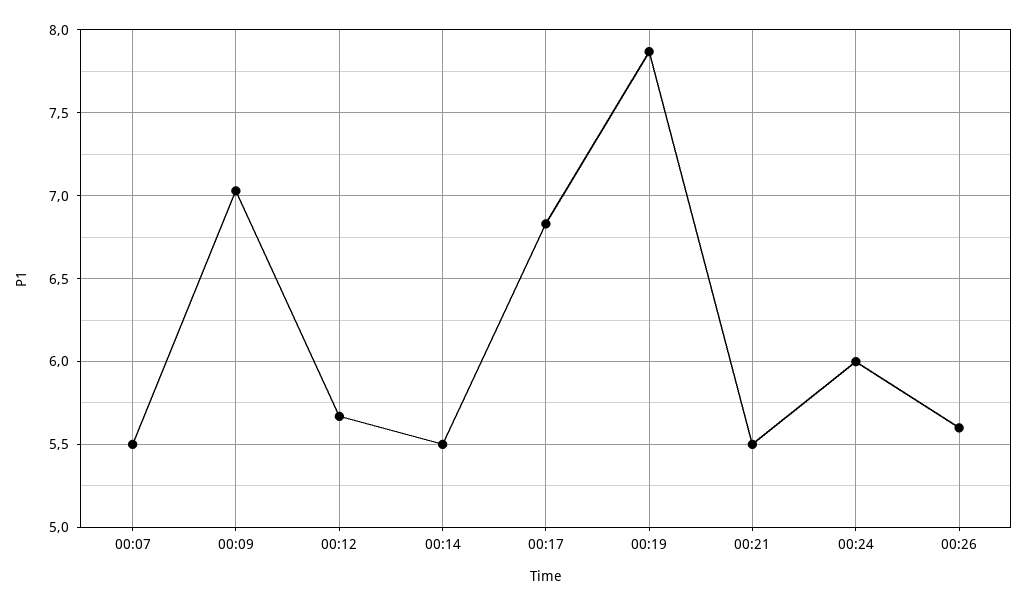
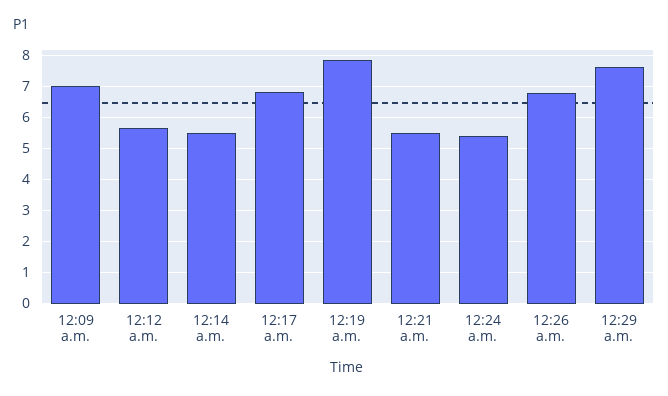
00:07: 5.5 -> none
00:24: 6 -> 5.4
00:26: 5.6 -> 6.8
12:29 a.m.: none -> 7.6

